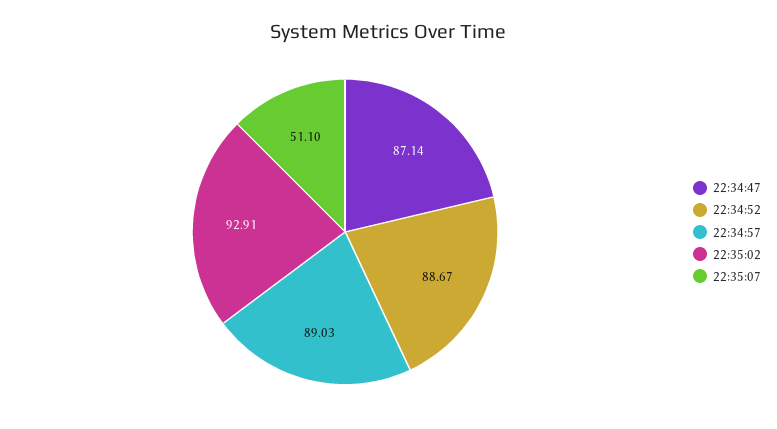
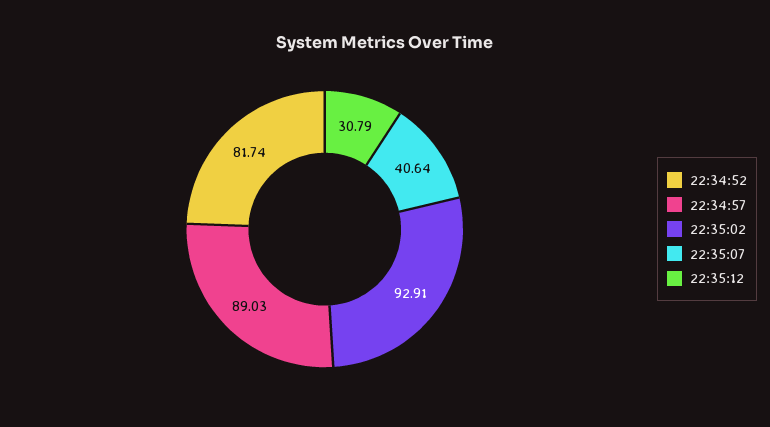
22:34:47: 87.14 -> none
22:34:52: 88.67 -> 81.74
22:35:07: 51.1 -> 40.64
22:35:12: none -> 30.79

